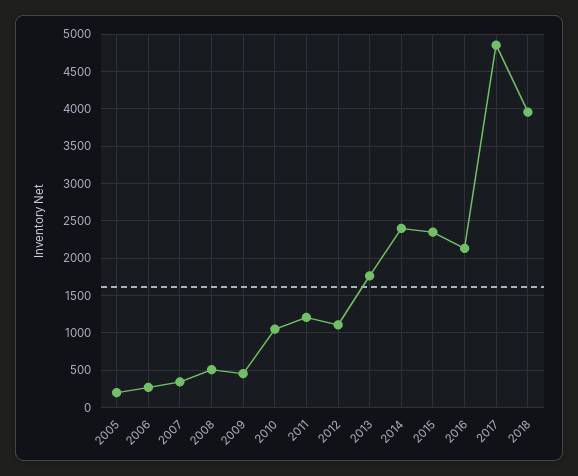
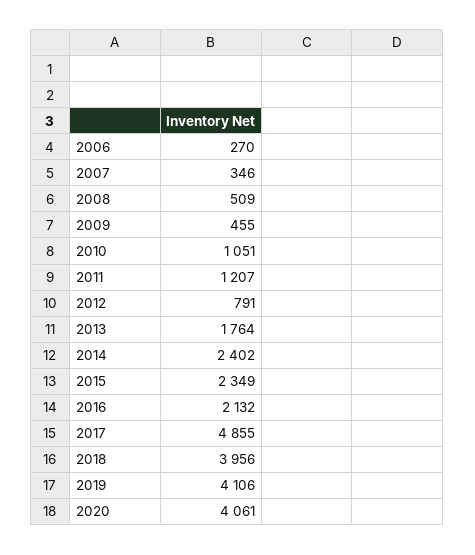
2005: 200 -> none
2012: 1100 -> 791
2019: none -> 4106
2020: none -> 4061

